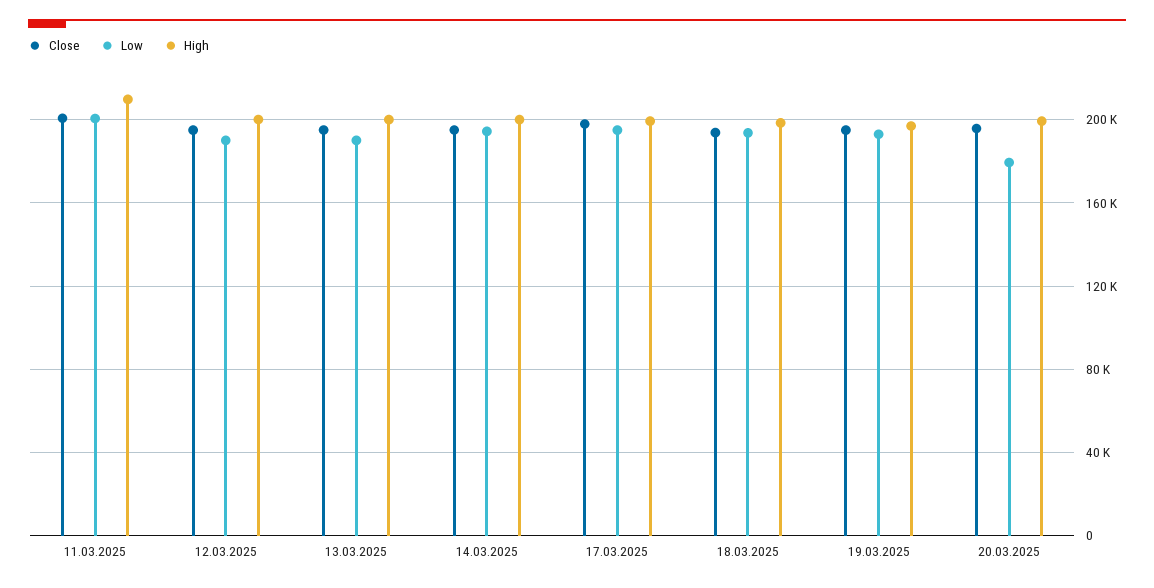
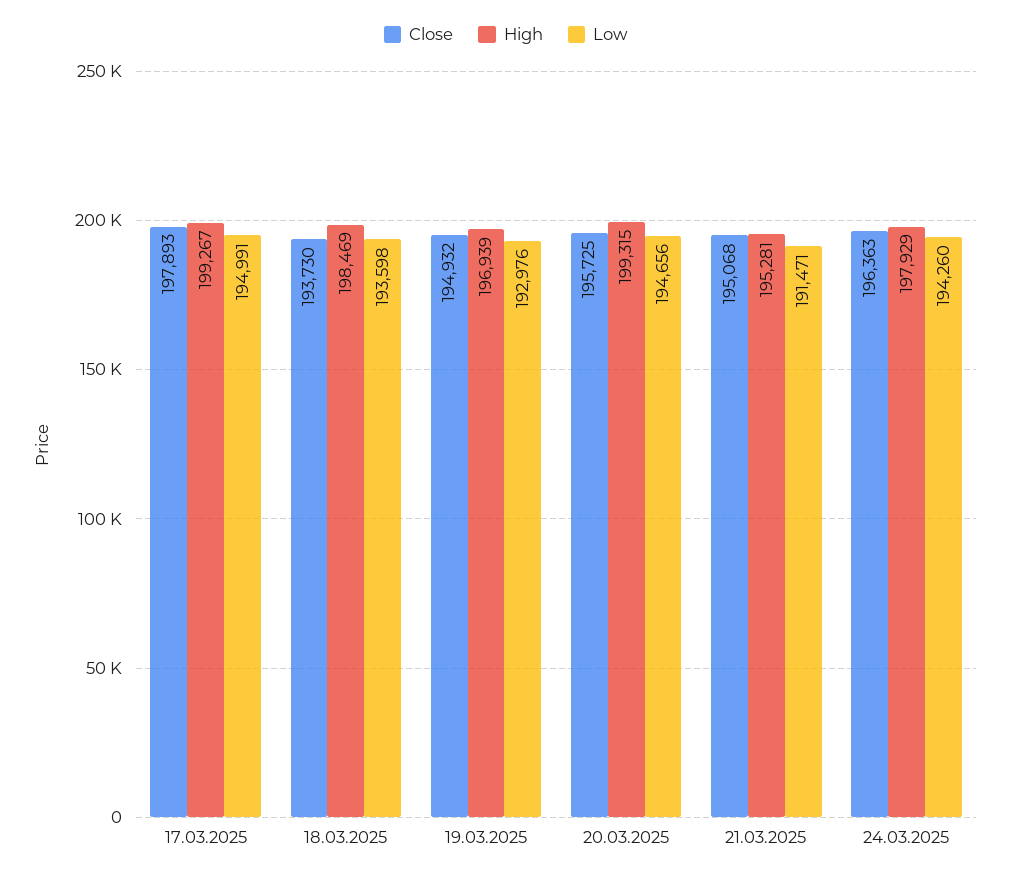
Close, 11.03.2025: 200000 -> none
Low, 11.03.2025: 200000 -> none
High, 11.03.2025: 210000 -> none
Close, 12.03.2025: 195000 -> none
Low, 12.03.2025: 190000 -> none
High, 12.03.2025: 200000 -> none
Close, 13.03.2025: 195000 -> none
Low, 13.03.2025: 190000 -> none
High, 13.03.2025: 200000 -> none
Close, 14.03.2025: 195000 -> none
Low, 14.03.2025: 195000 -> none
High, 14.03.2025: 200000 -> none
Low, 20.03.2025: 180000 -> 194656
Close, 21.03.2025: none -> 195068
High, 21.03.2025: none -> 195281
Low, 21.03.2025: none -> 191471
Close, 24.03.2025: none -> 196363
High, 24.03.2025: none -> 197929
Low, 24.03.2025: none -> 194260

